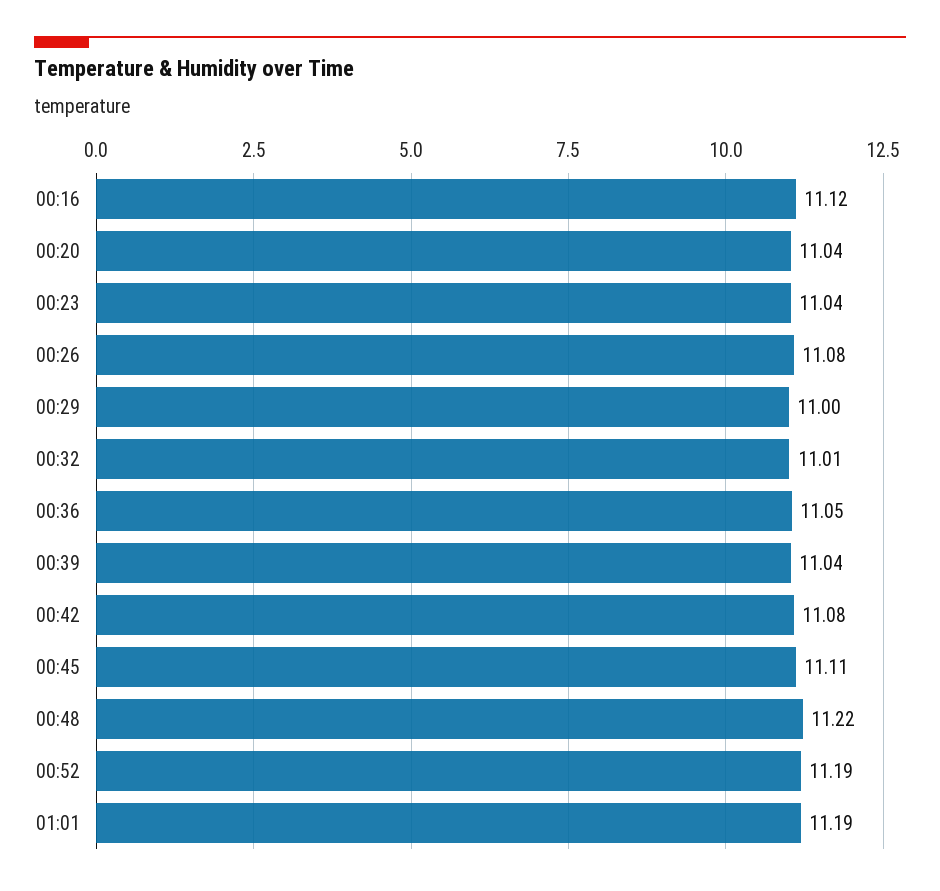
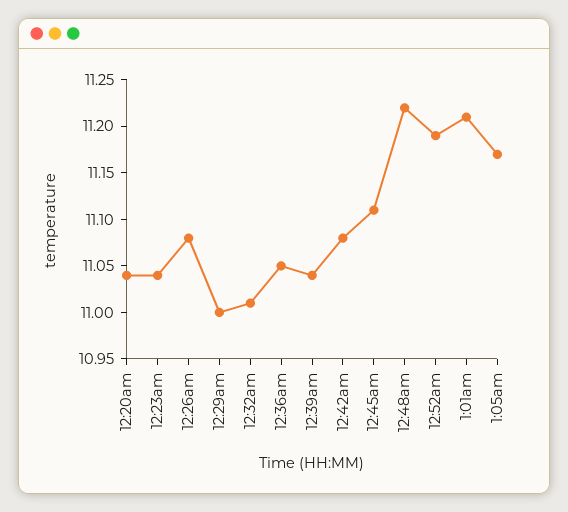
00:16: 11.12 -> none
01:01: 11.19 -> 11.21
1:05am: none -> 11.17

